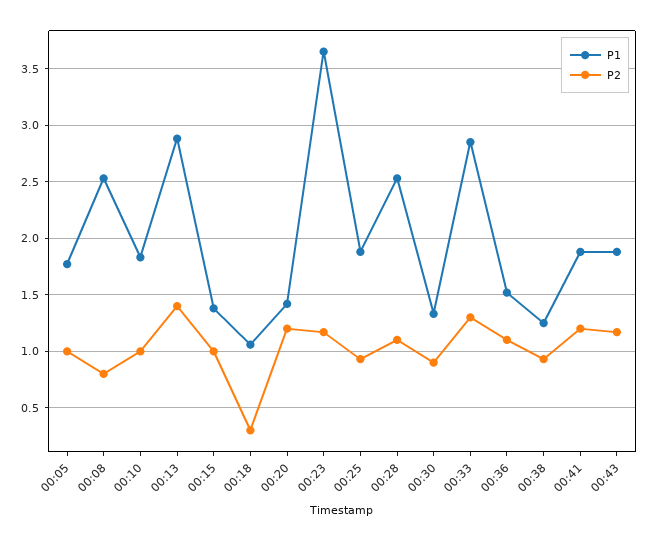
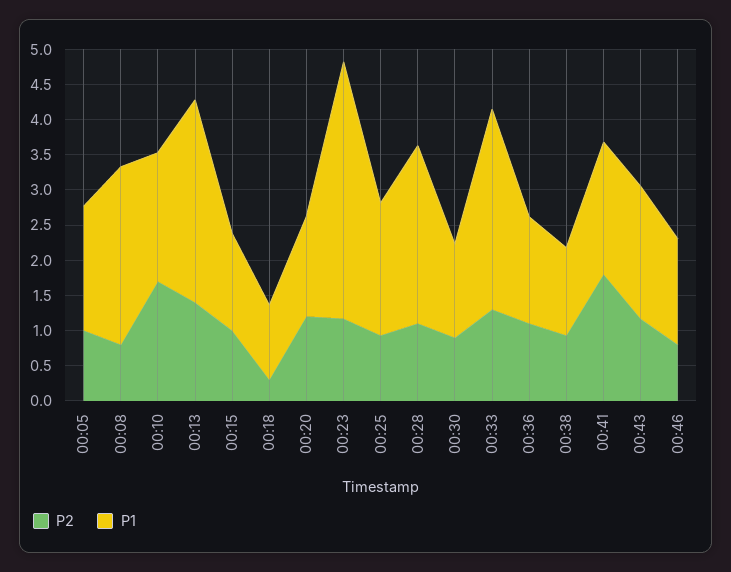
P2, 00:10: 1 -> 1.75
P2, 00:41: 1.2 -> 1.75
P2, 00:46: none -> 0.75
P1, 00:46: none -> 1.5

